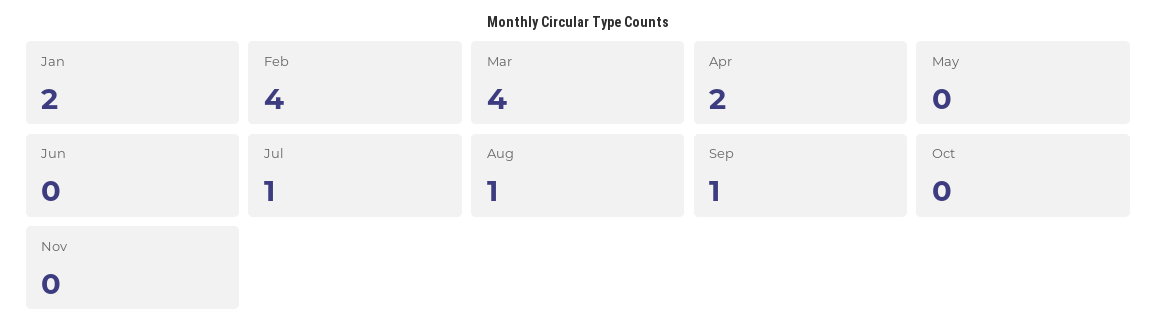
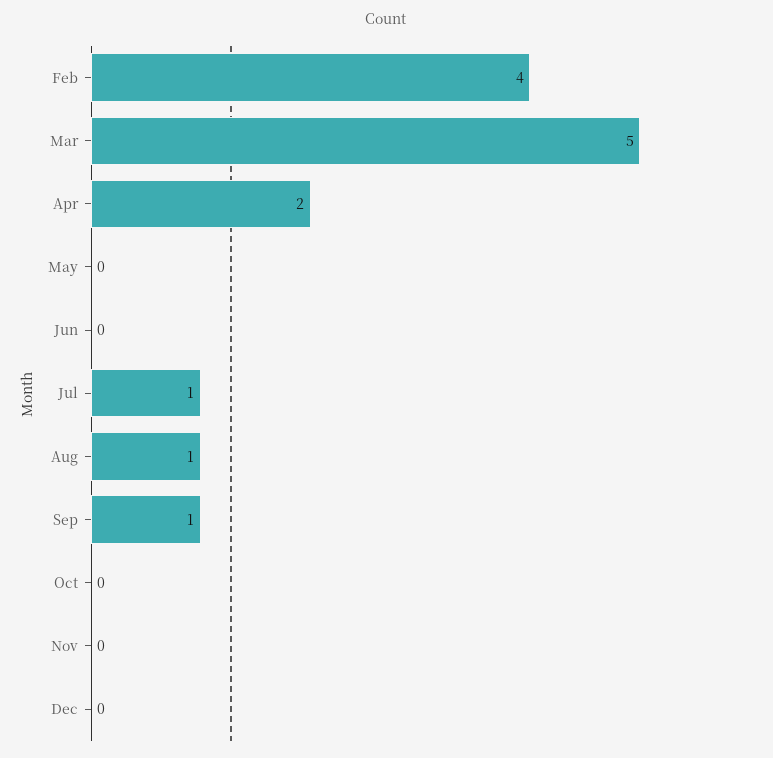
Jan: 2 -> none
Mar: 4 -> 5
Dec: none -> 0

